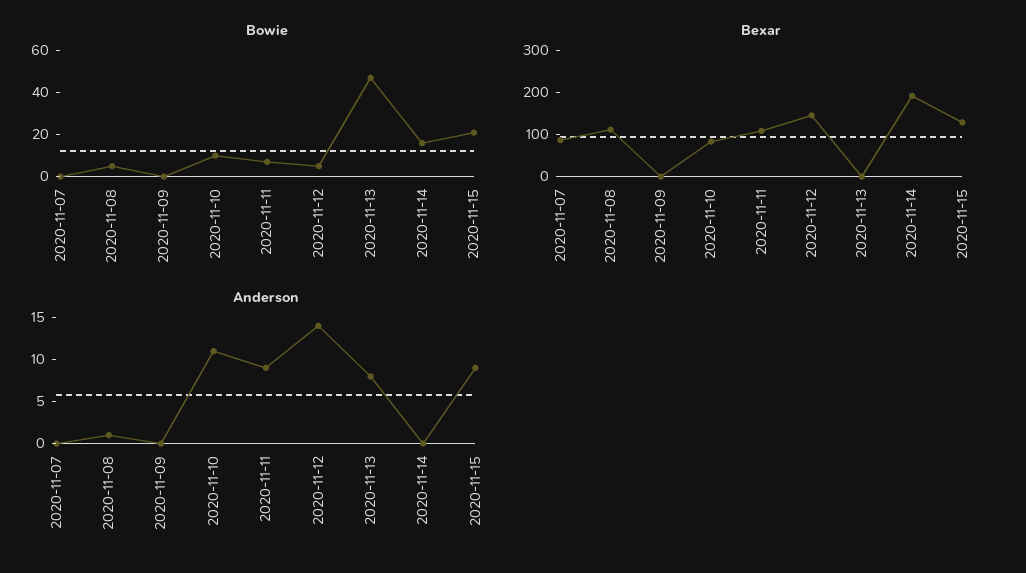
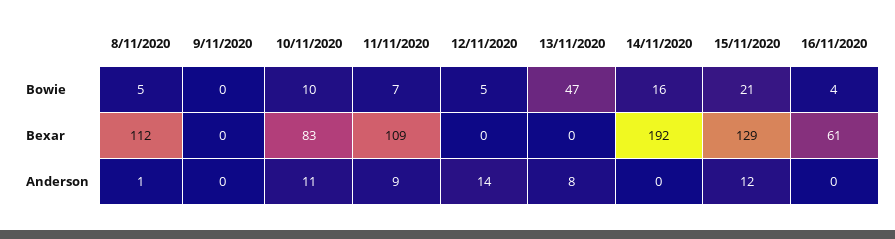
Bowie, 2020-11-07: 0 -> none
Bexar, 2020-11-07: 80 -> none
Bexar, 2020-11-12: 140 -> 0
Anderson, 2020-11-07: 0 -> none
Anderson, 2020-11-15: 9 -> 12
Bowie, 16/11/2020: none -> 4
Bexar, 16/11/2020: none -> 61
Anderson, 16/11/2020: none -> 0

